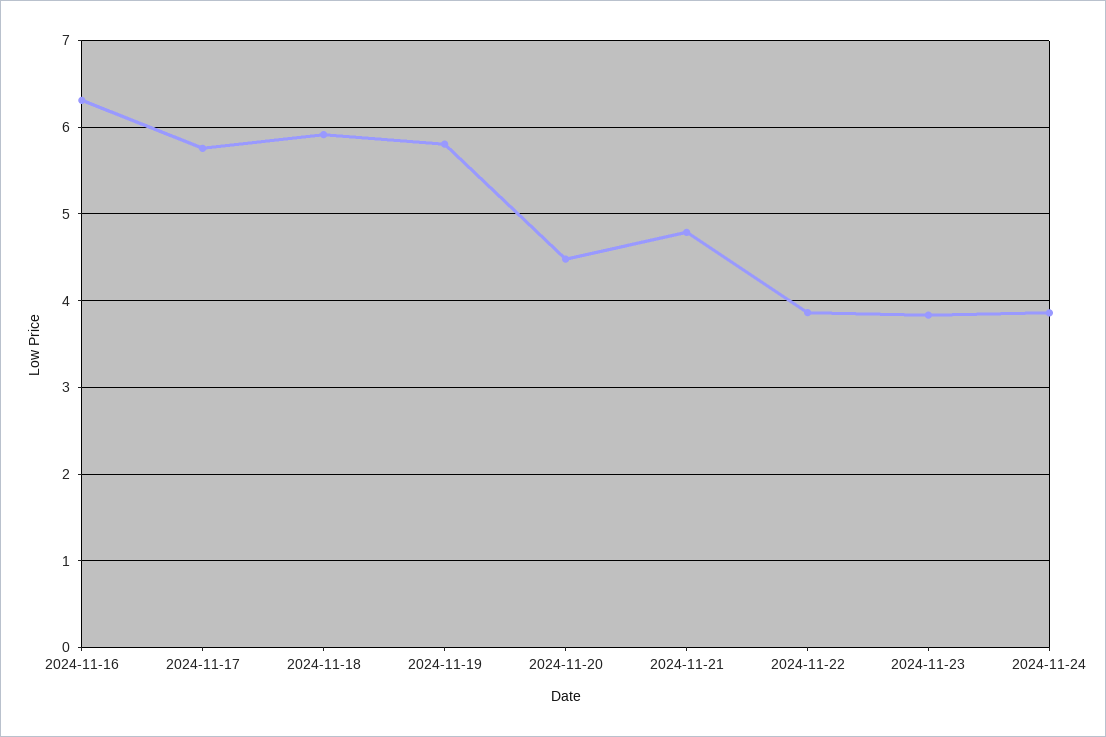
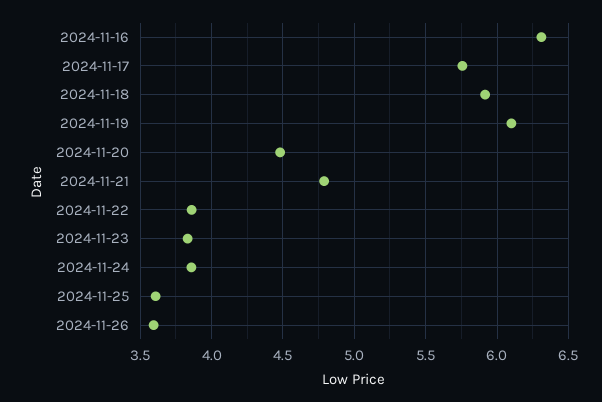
2024-11-19: 5.8 -> 6.1
2024-11-25: none -> 3.6
2024-11-26: none -> 3.6

